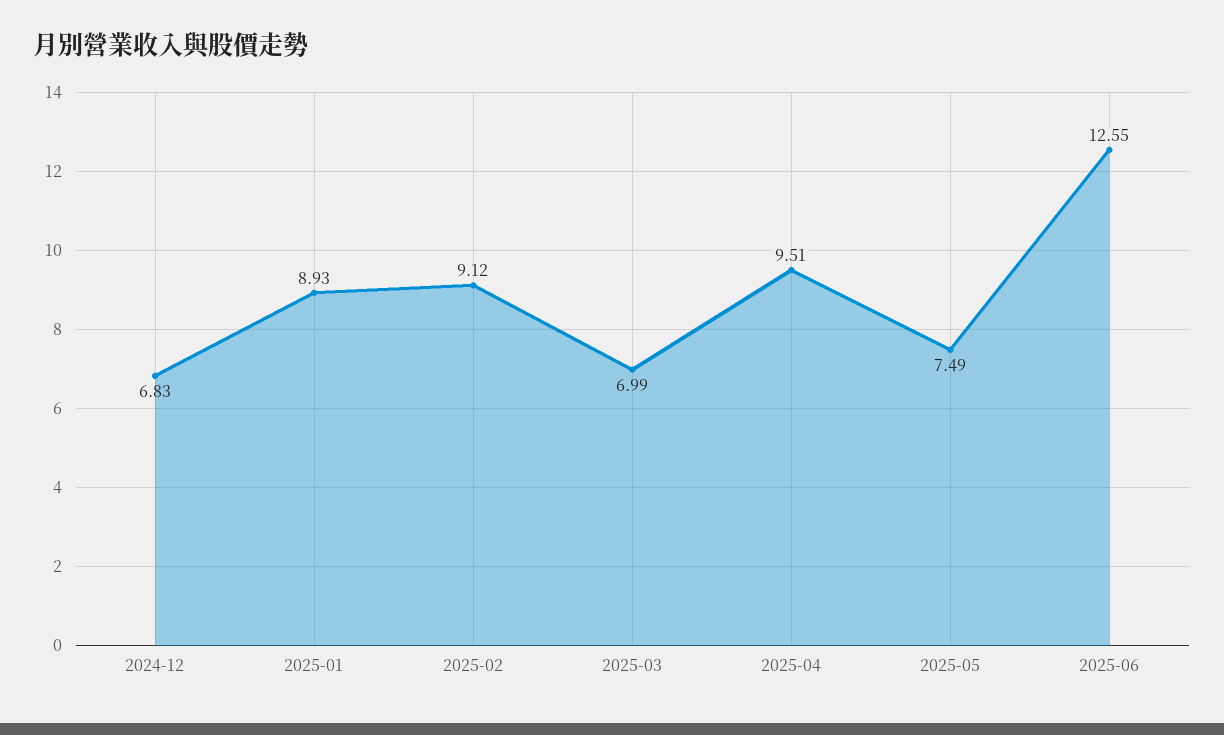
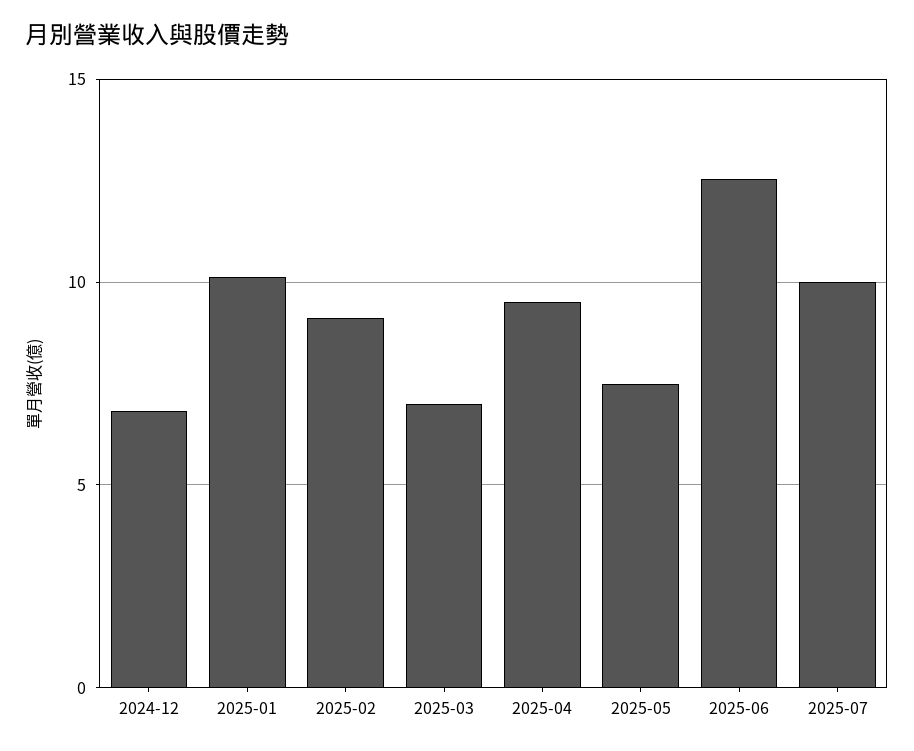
2025-01: 8.93 -> 10
2025-07: none -> 10

